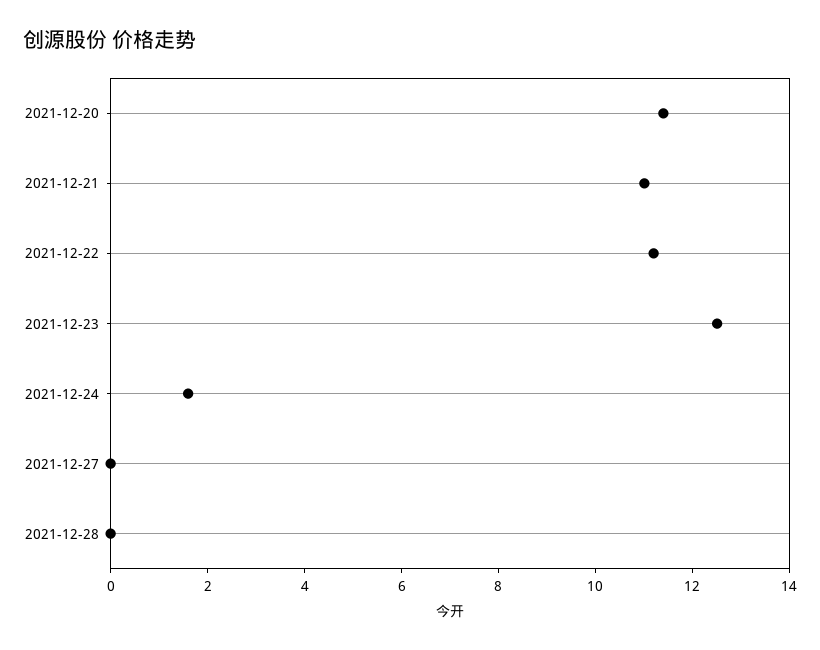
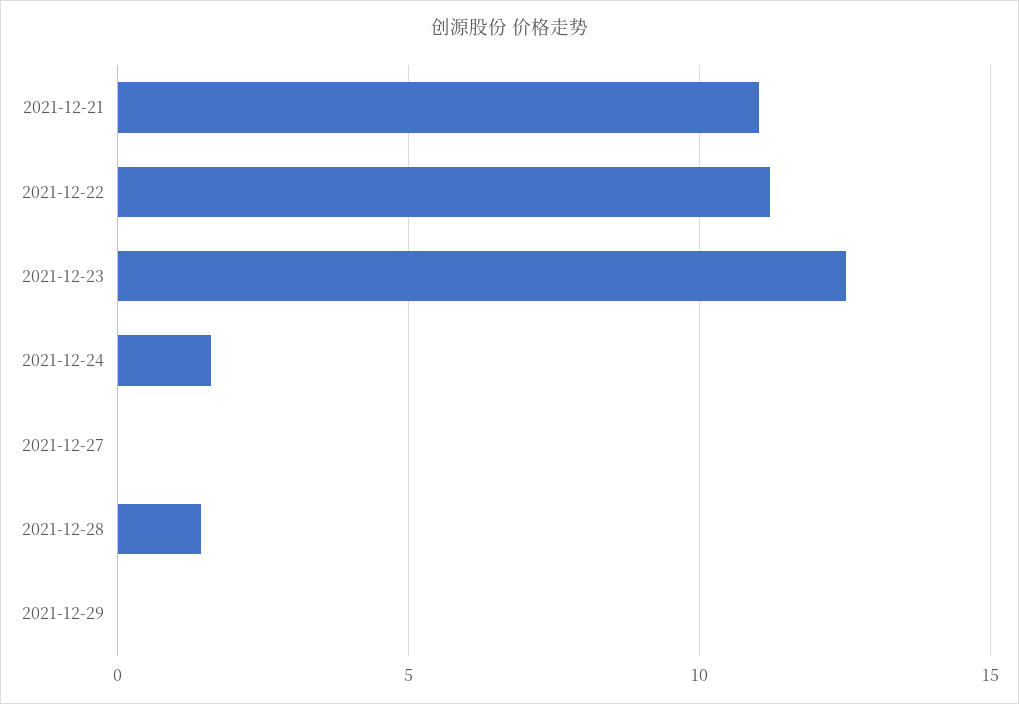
2021-12-20: 11.5 -> none
2021-12-28: 0 -> 1.5
2021-12-29: none -> 0

